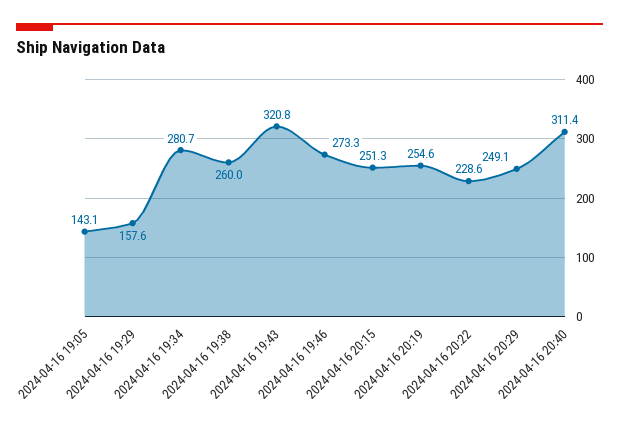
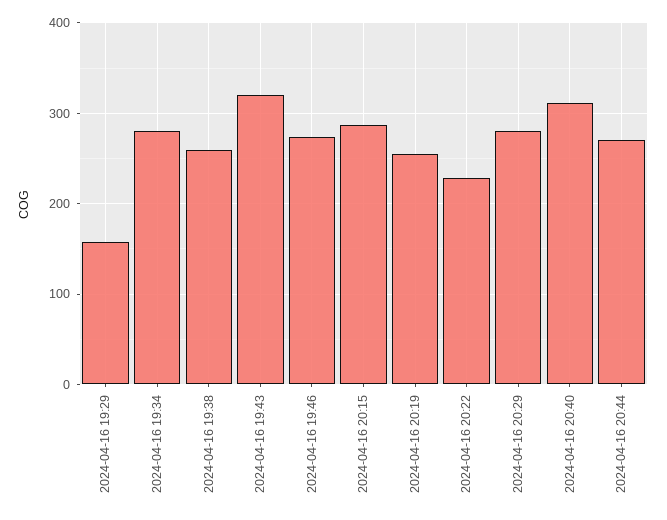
2024-04-16 19:05: 143.1 -> none
2024-04-16 20:15: 251.3 -> 290
2024-04-16 20:29: 249.1 -> 280
2024-04-16 20:44: none -> 270

